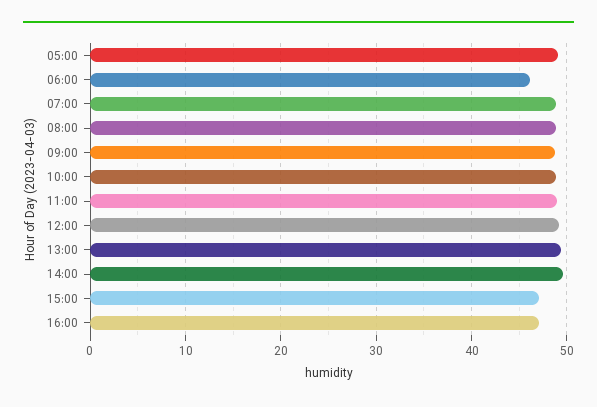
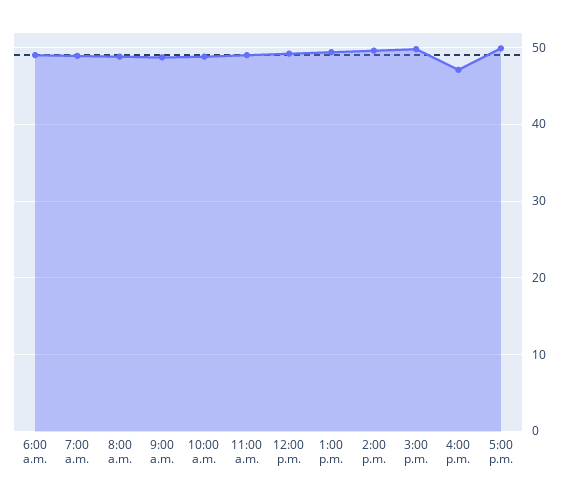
05:00: 49 -> none
06:00: 46 -> 49
15:00: 47 -> 50
5:00 p.m.: none -> 50

